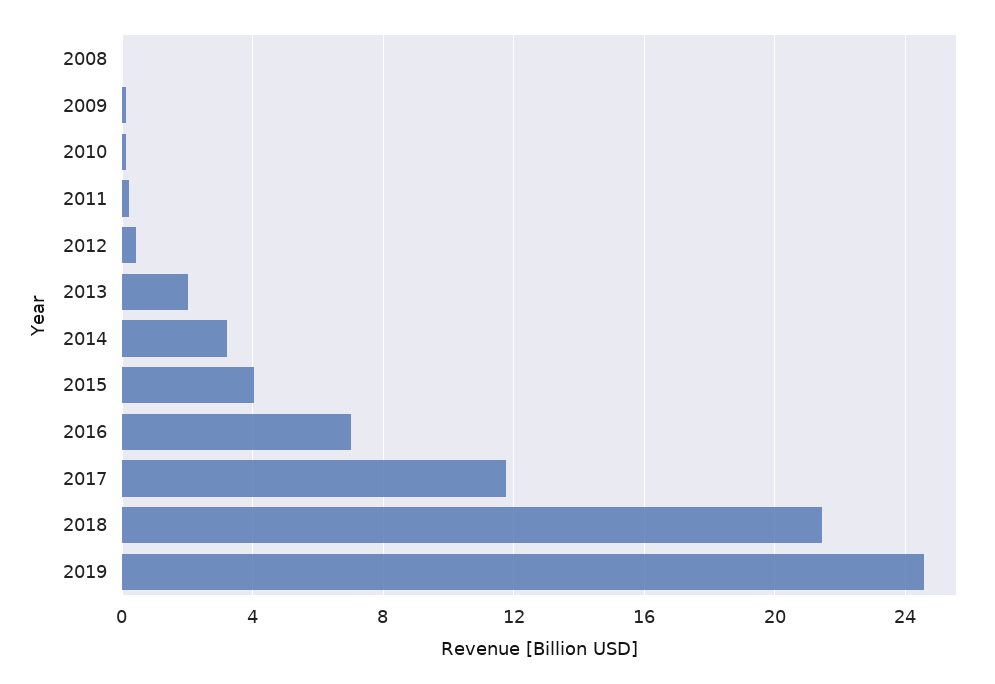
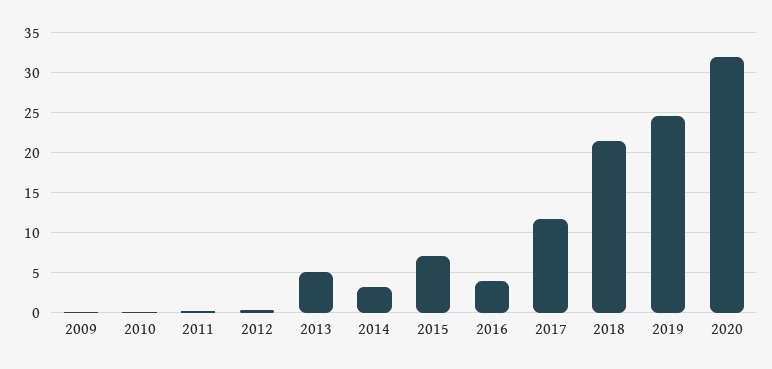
2008: 0 -> none
2013: 2 -> 5
2015: 4 -> 7
2016: 7 -> 4
2020: none -> 32

